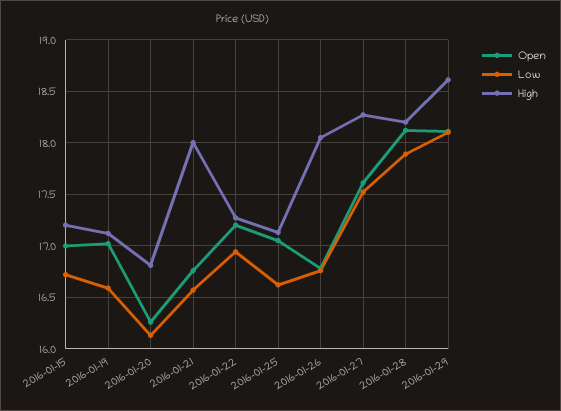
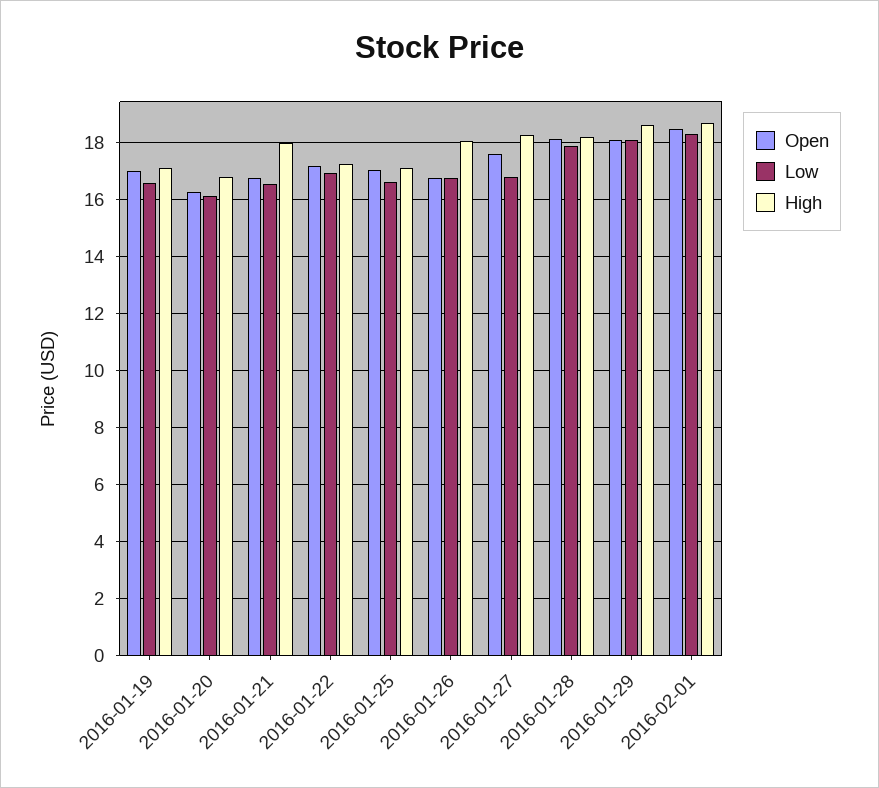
Open, 2016-01-15: 17 -> none
Low, 2016-01-15: 16.7 -> none
High, 2016-01-15: 17.2 -> none
Low, 2016-01-27: 17.5 -> 16.75
Open, 2016-02-01: none -> 18.5
Low, 2016-02-01: none -> 18.25
High, 2016-02-01: none -> 18.75

